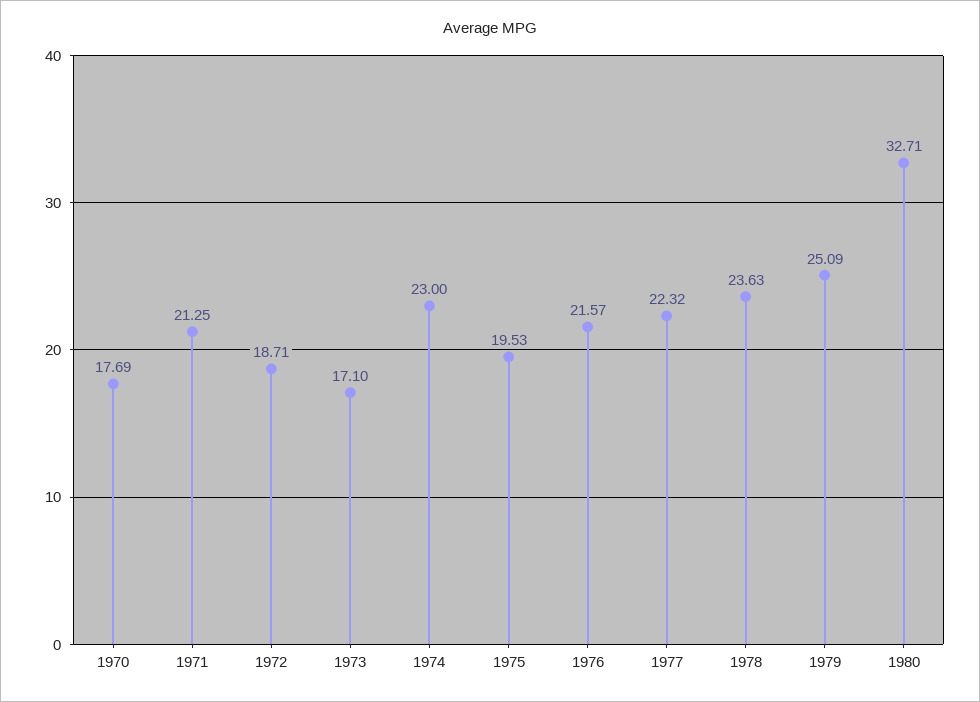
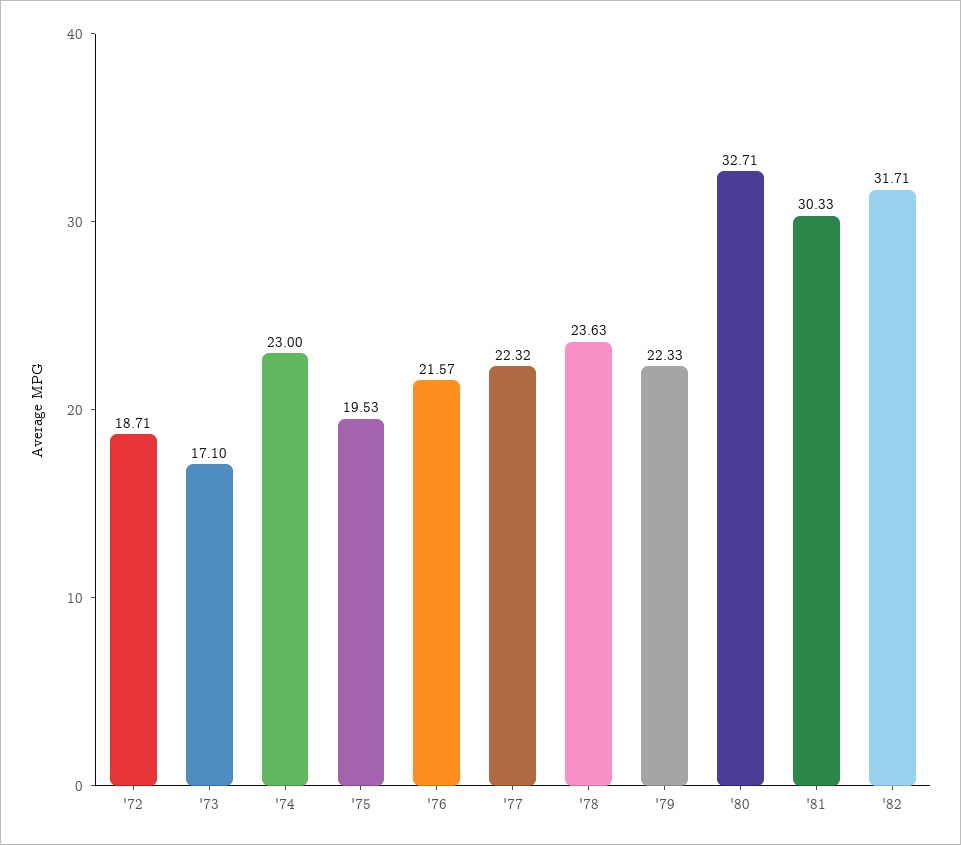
1970: 17.69 -> none
1971: 21.25 -> none
1979: 25.09 -> 22.33
'81: none -> 30.33
'82: none -> 31.71

